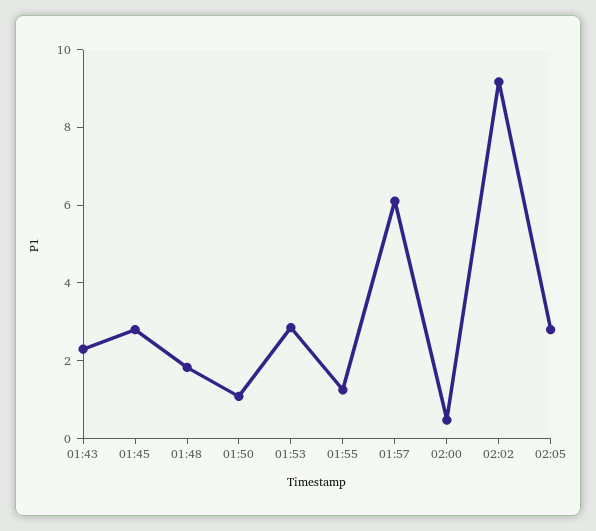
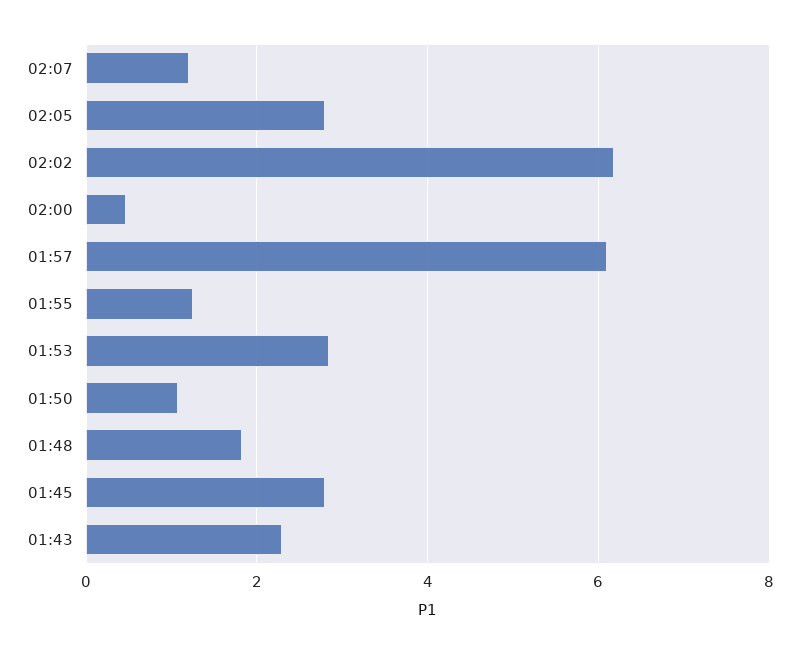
02:02: 9 -> 6.2
02:07: none -> 1.2

